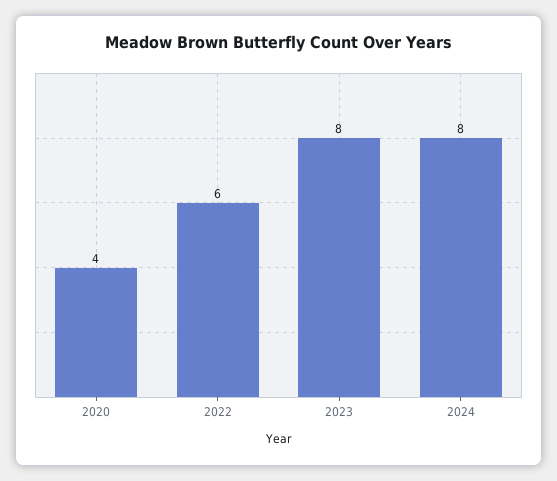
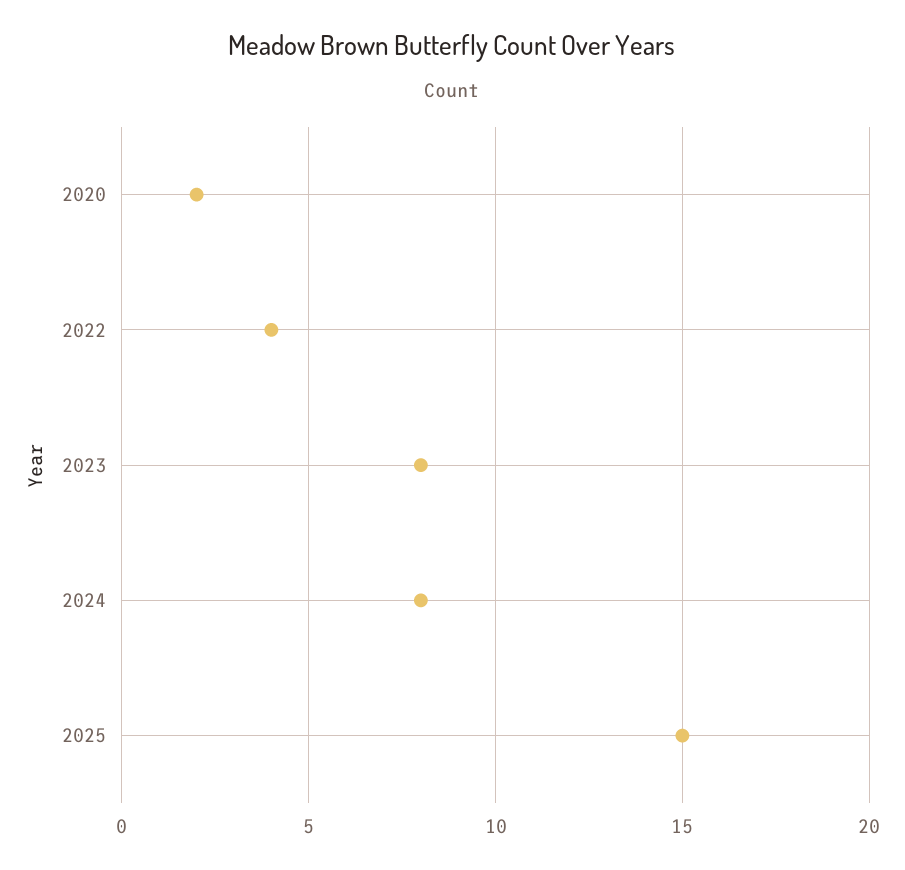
2020: 4 -> 2
2022: 6 -> 4
2025: none -> 15

